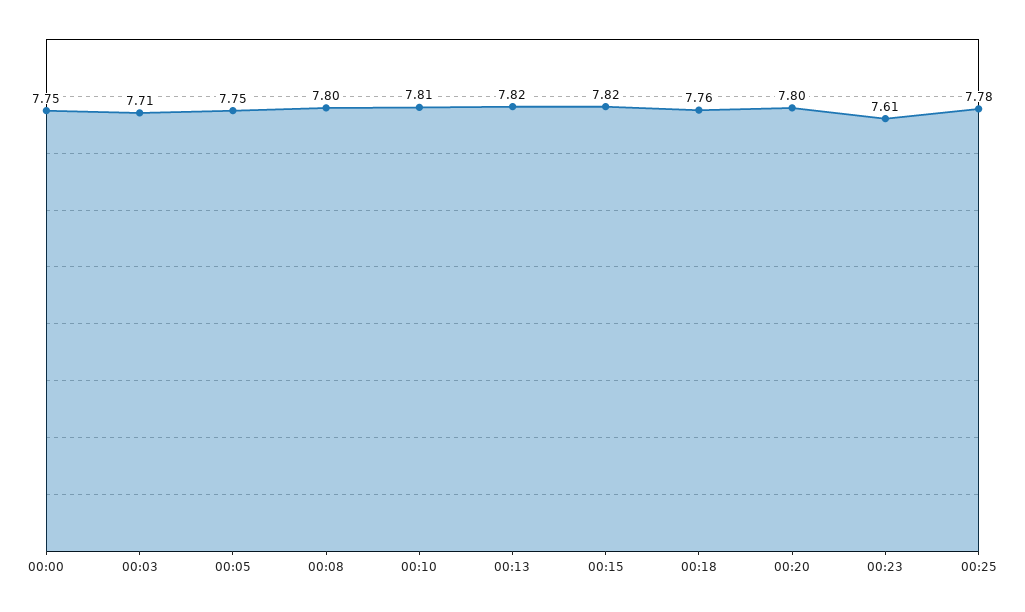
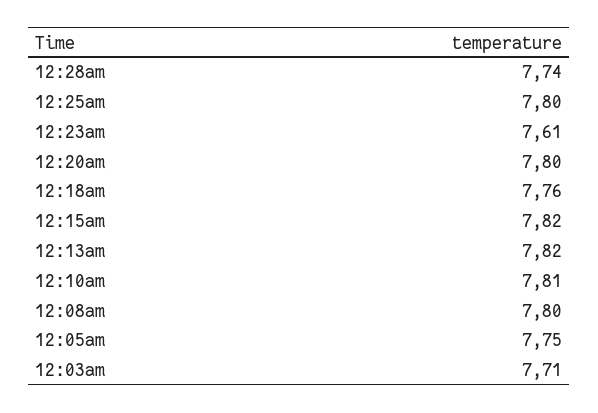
00:00: 7.75 -> none
00:25: 7.78 -> 7.8
12:28am: none -> 7.74

